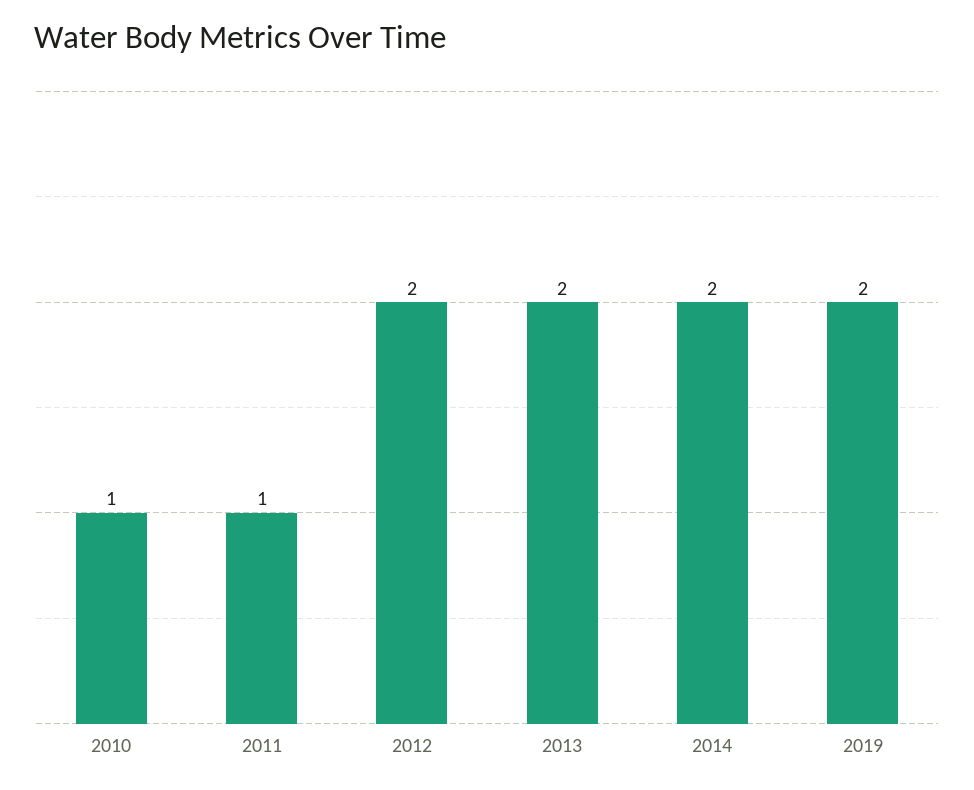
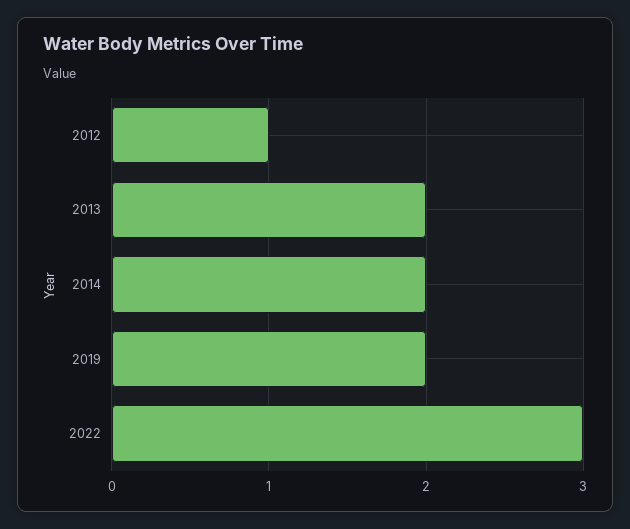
2010: 1 -> none
2011: 1 -> none
2012: 2 -> 1
2022: none -> 3

